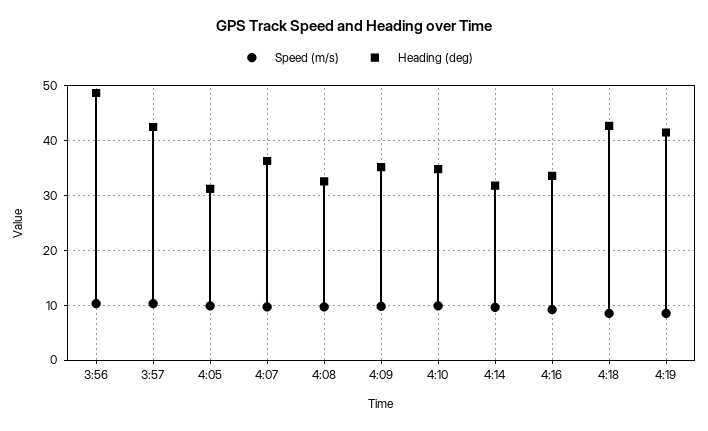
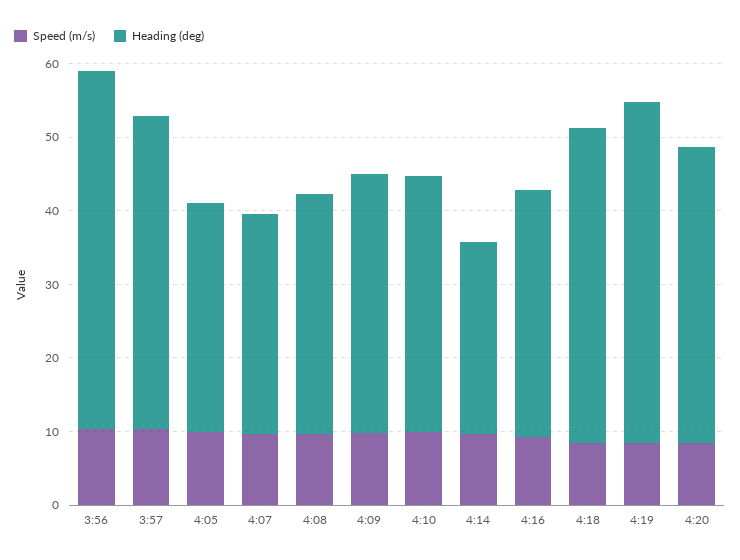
Heading (deg), 4:07: 36 -> 30
Heading (deg), 4:14: 32 -> 26
Heading (deg), 4:19: 42 -> 46
Speed (m/s), 4:20: none -> 8
Heading (deg), 4:20: none -> 40

